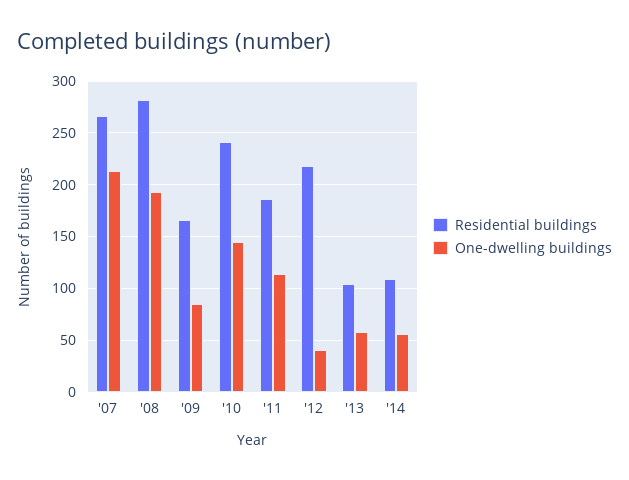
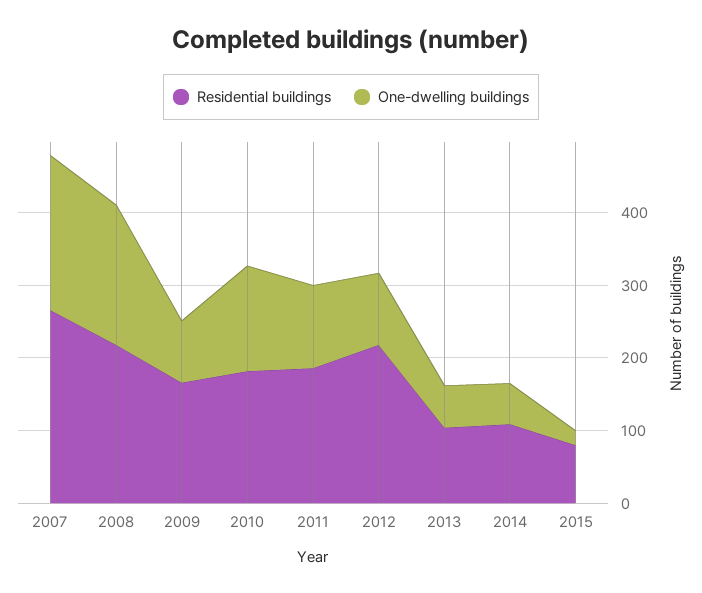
Residential buildings, '08: 280 -> 220
Residential buildings, '10: 240 -> 180
One-dwelling buildings, '12: 40 -> 100
Residential buildings, 2015: none -> 80
One-dwelling buildings, 2015: none -> 20

